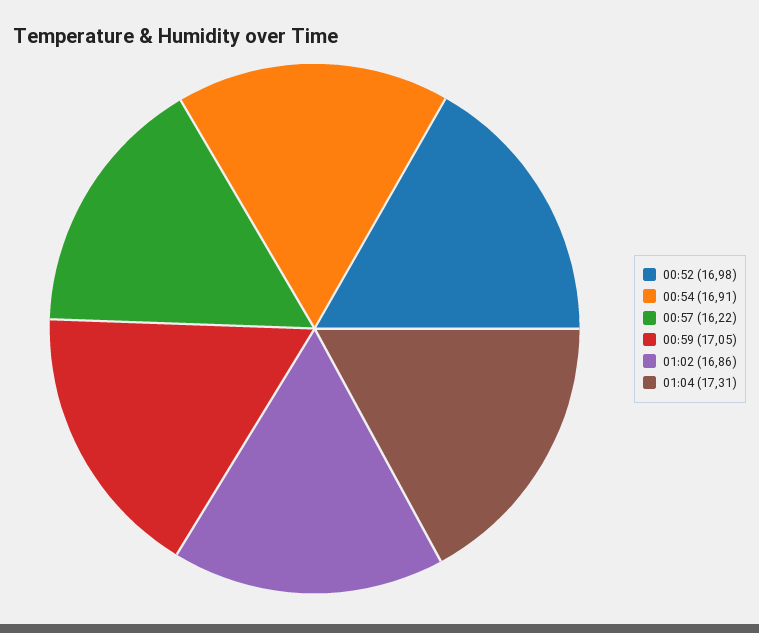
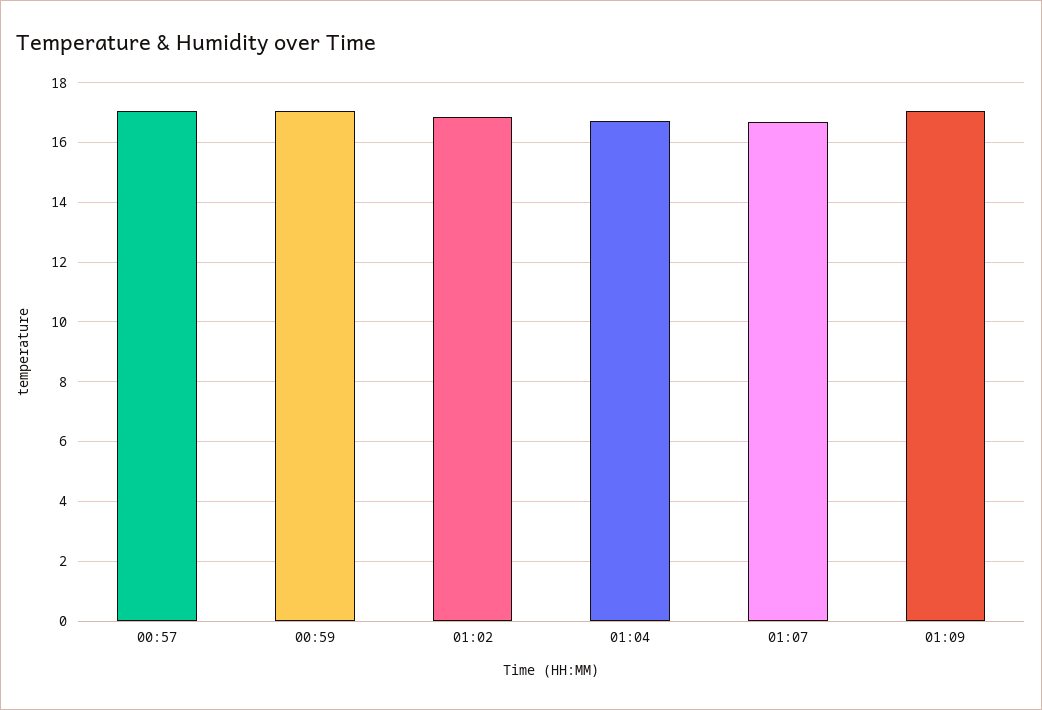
00:52: 16.98 -> none
00:54: 16.91 -> none
00:57: 16.22 -> 17
01:04: 17.31 -> 16.75
01:07: none -> 16.75
01:09: none -> 17

